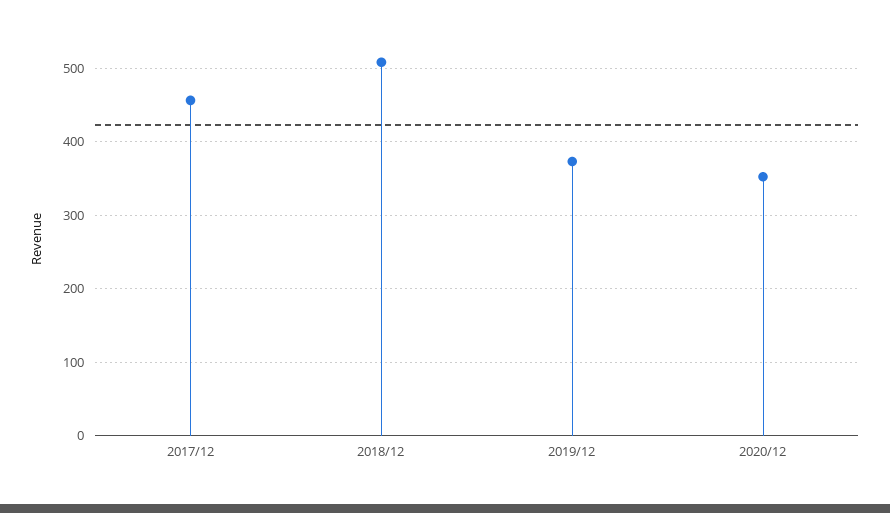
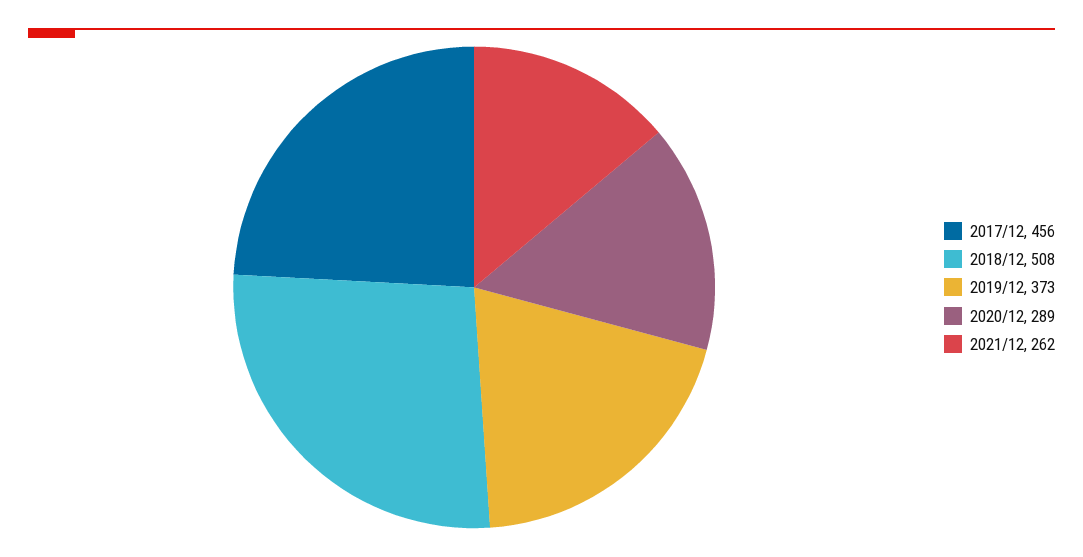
2020/12: 350 -> 289
2021/12: none -> 262

